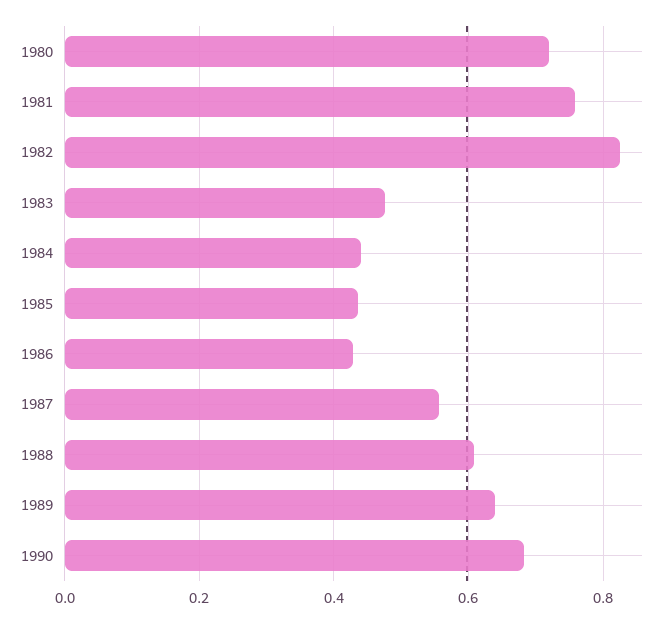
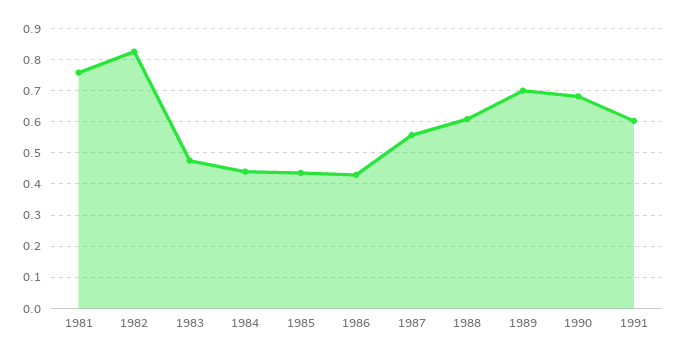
1980: 0.72 -> none
1989: 0.64 -> 0.7
1991: none -> 0.6

